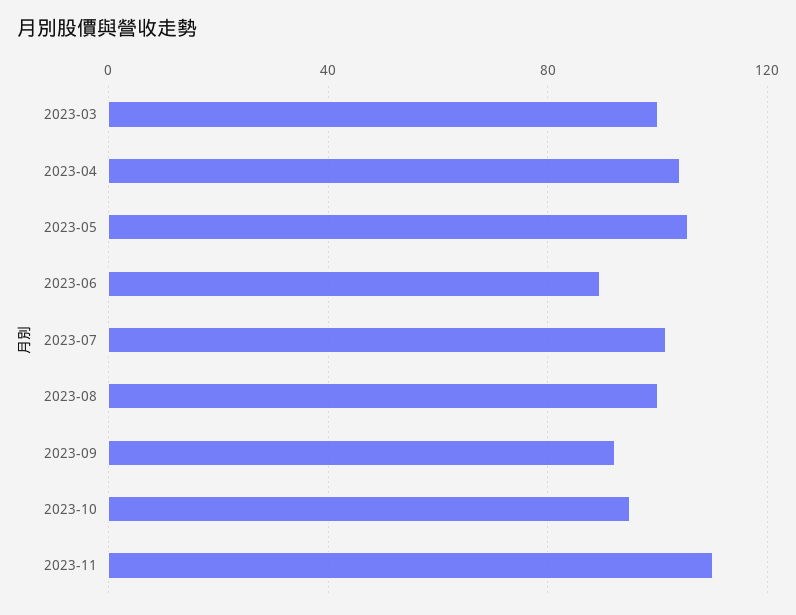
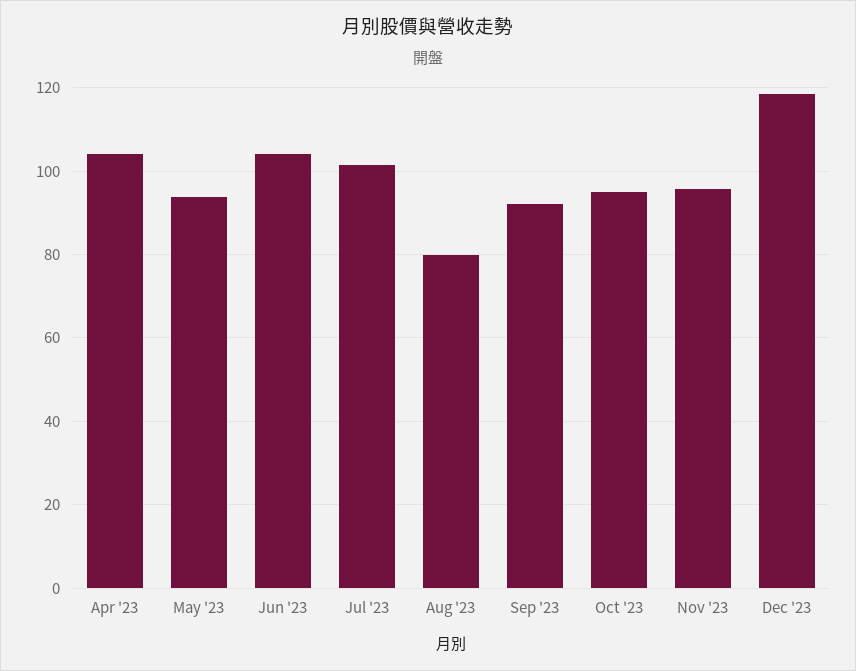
2023-03: 100 -> none
2023-05: 105 -> 94
2023-06: 90 -> 104
2023-08: 100 -> 80
2023-11: 110 -> 96
Dec '23: none -> 118

